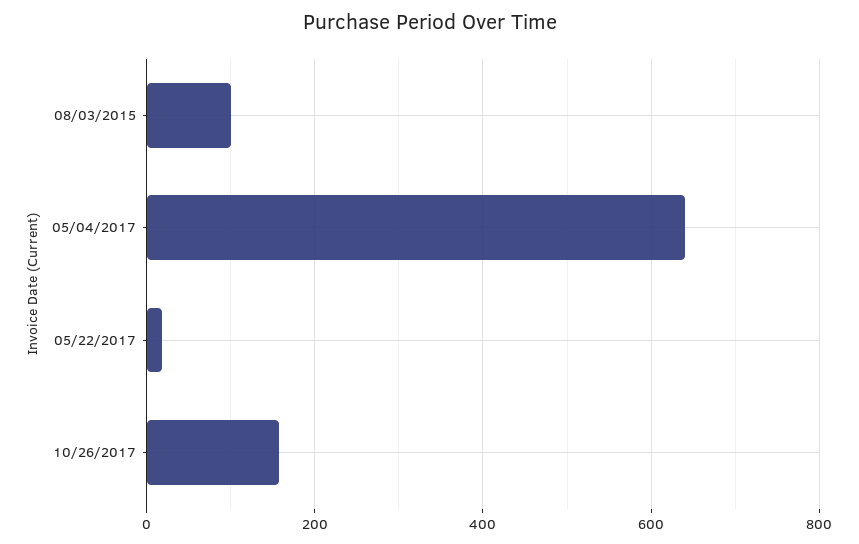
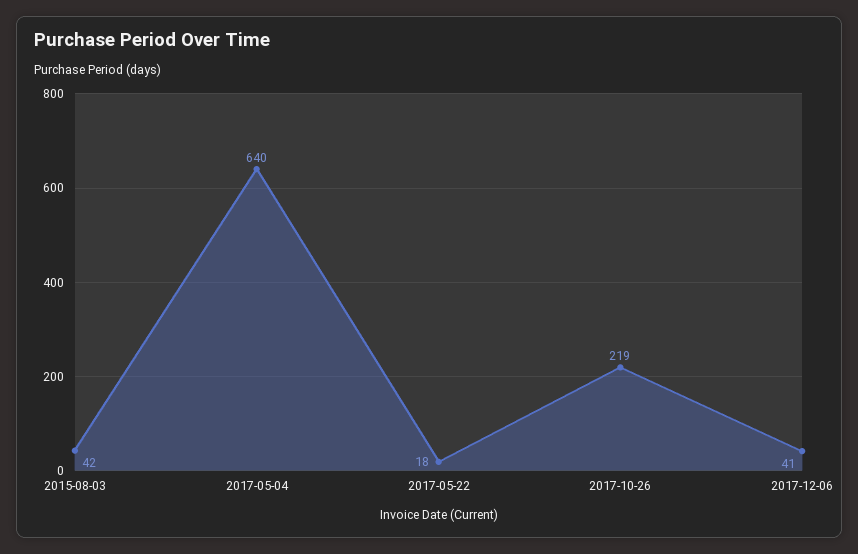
08/03/2015: 100 -> 42
10/26/2017: 160 -> 219
2017-12-06: none -> 41

